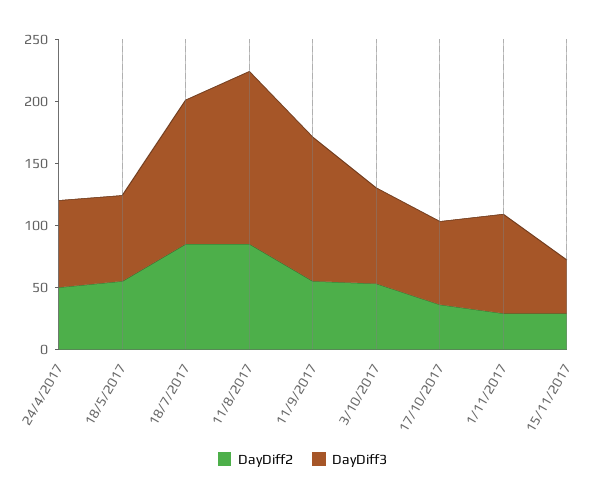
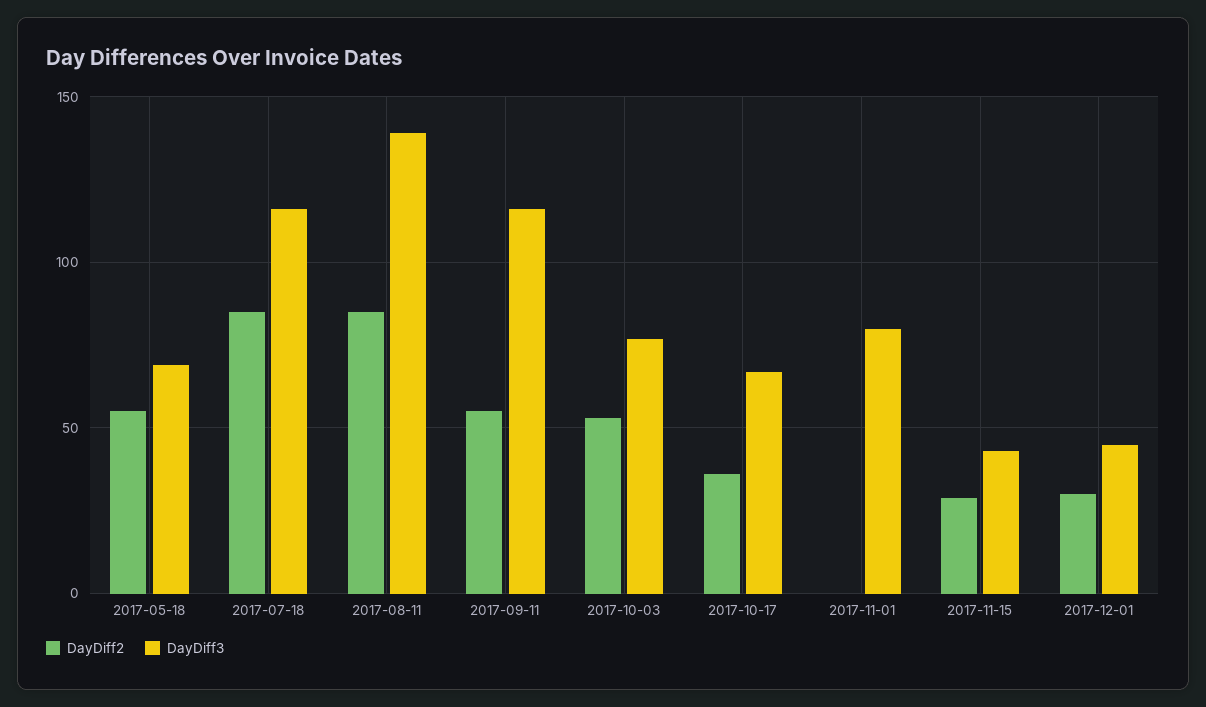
DayDiff2, 24/4/2017: 50 -> none
DayDiff3, 24/4/2017: 70 -> none
DayDiff2, 1/11/2017: 30 -> 0
DayDiff2, 2017-12-01: none -> 30
DayDiff3, 2017-12-01: none -> 45

